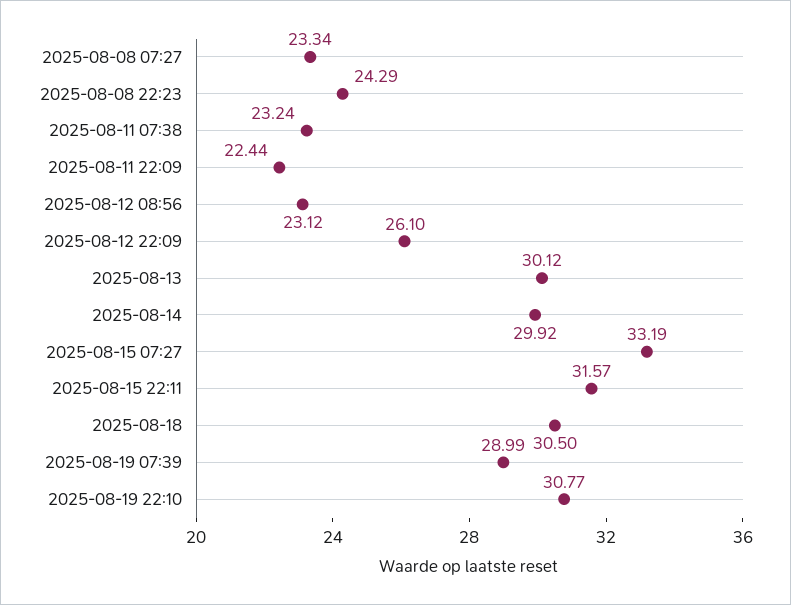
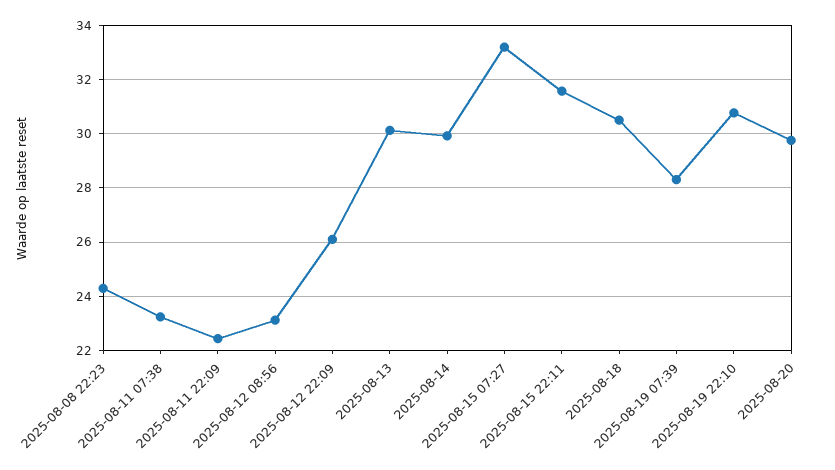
2025-08-08 07:27: 23.34 -> none
2025-08-19 07:39: 28.99 -> 28.25
2025-08-20: none -> 29.75

